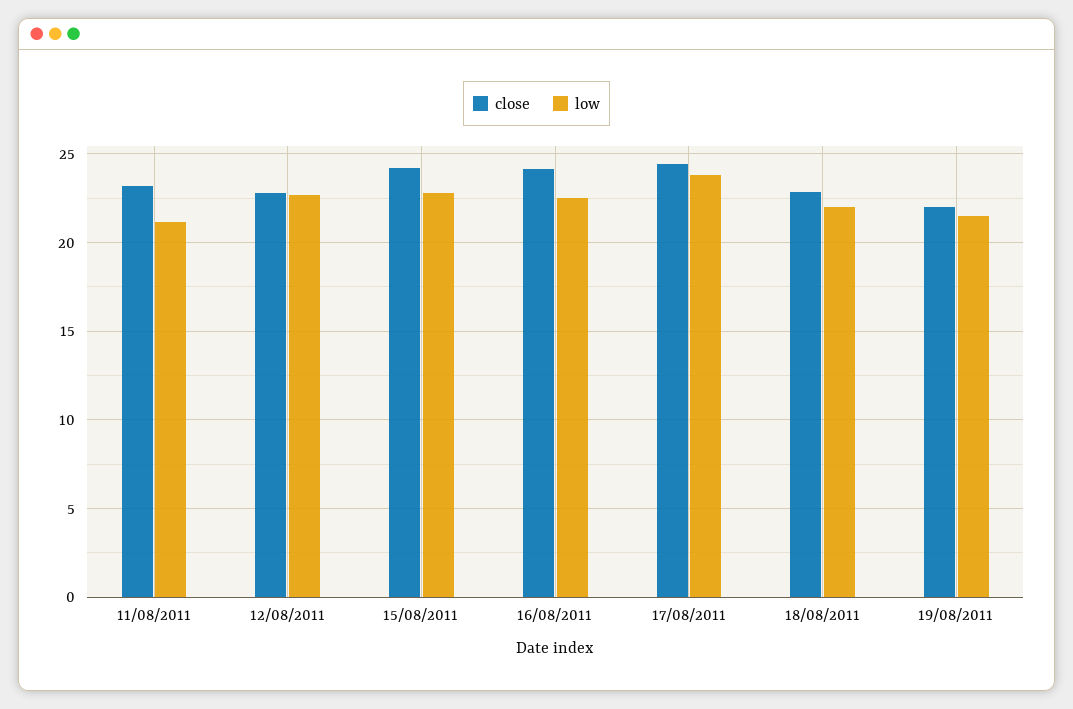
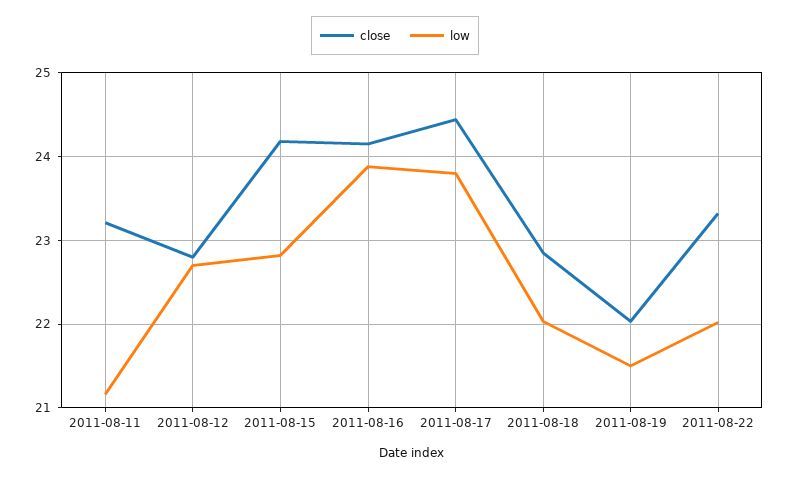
low, 16/08/2011: 22.5 -> 23.9
close, 2011-08-22: none -> 23.3
low, 2011-08-22: none -> 22

